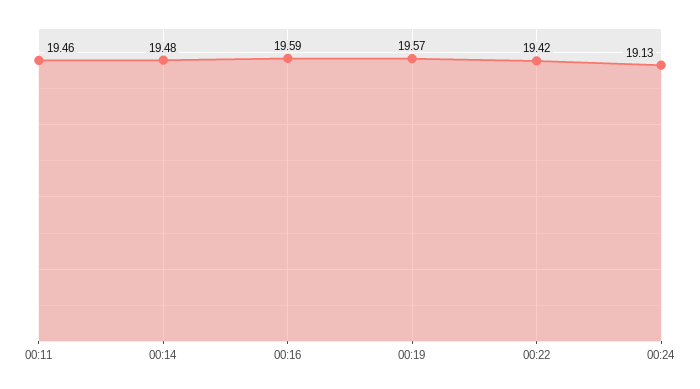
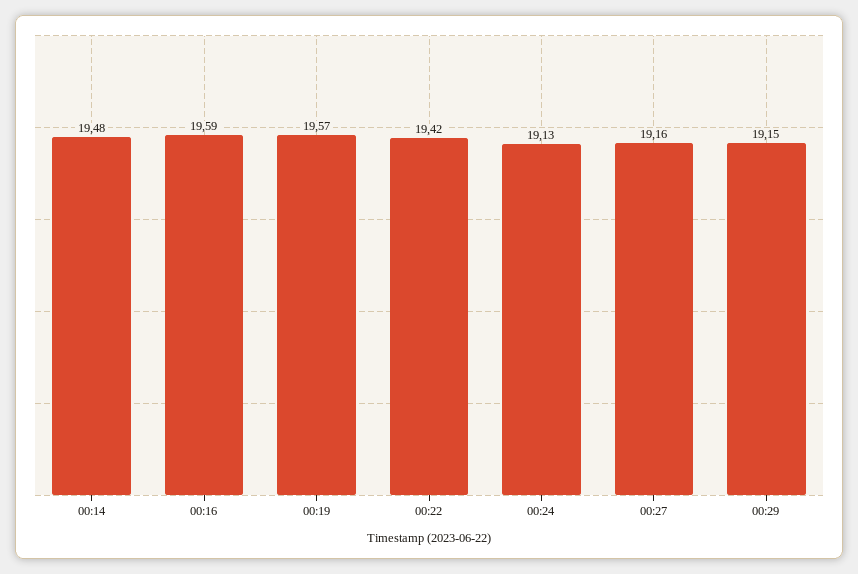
00:11: 19.46 -> none
00:27: none -> 19.16
00:29: none -> 19.15

